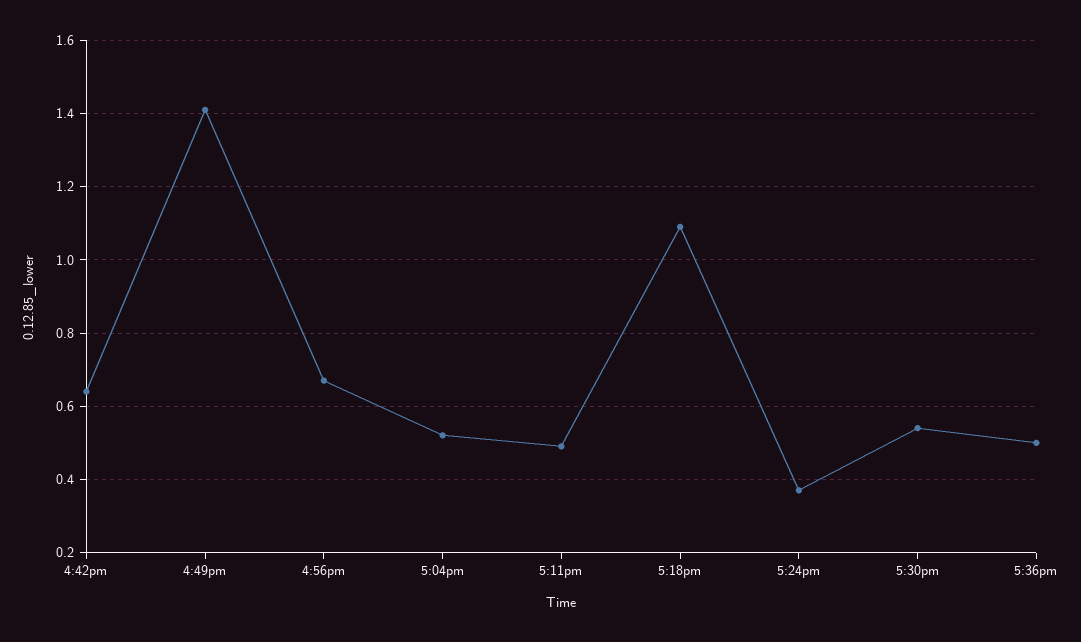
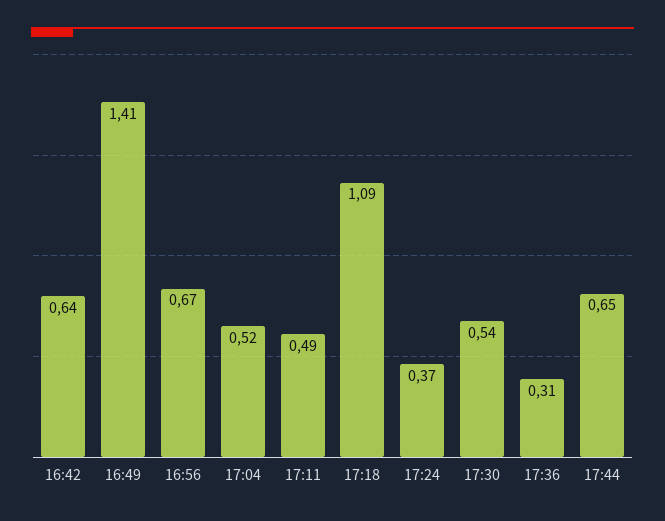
5:36pm: 0.5 -> 0.31
17:44: none -> 0.65

